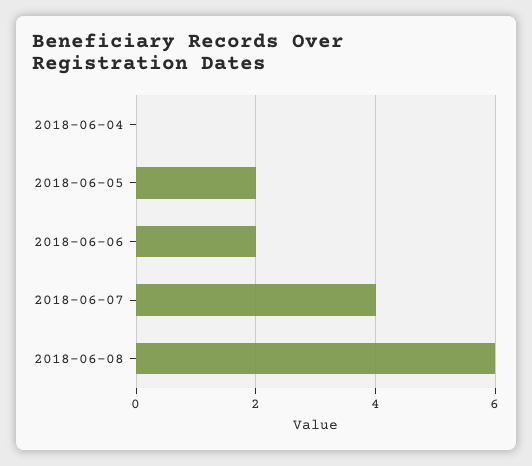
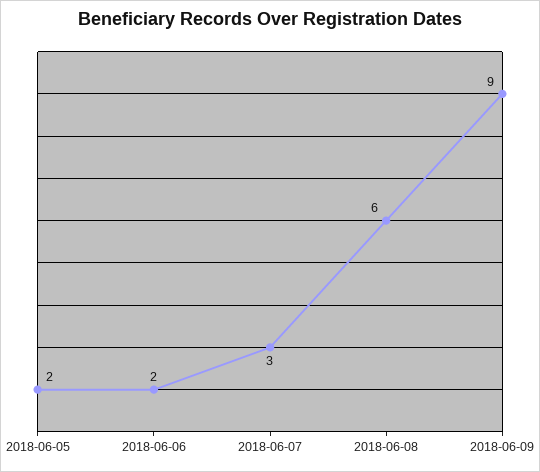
2018-06-04: 0 -> none
2018-06-07: 4 -> 3
2018-06-09: none -> 9

